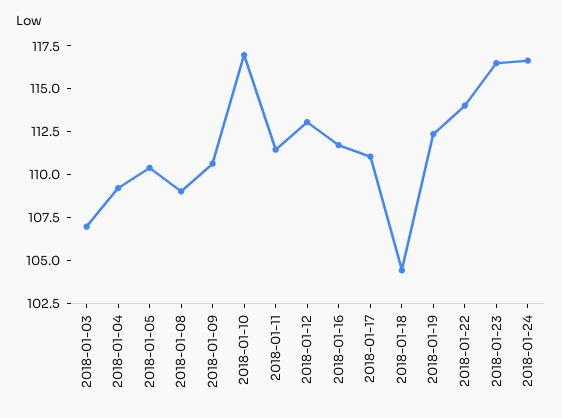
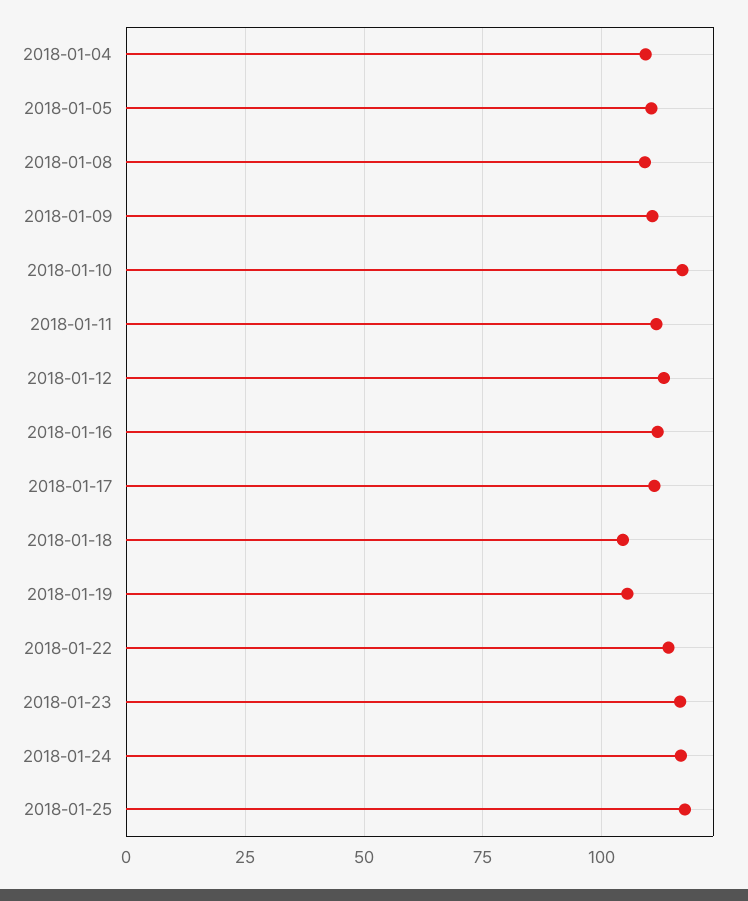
2018-01-03: 107 -> none
2018-01-19: 112.5 -> 105
2018-01-25: none -> 117.5

